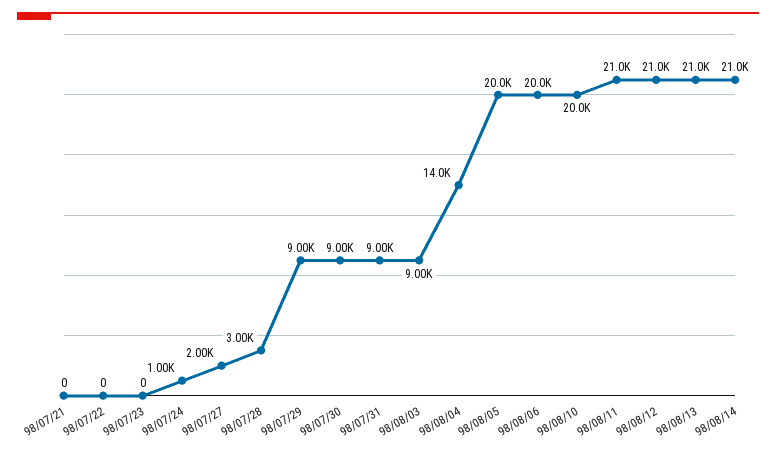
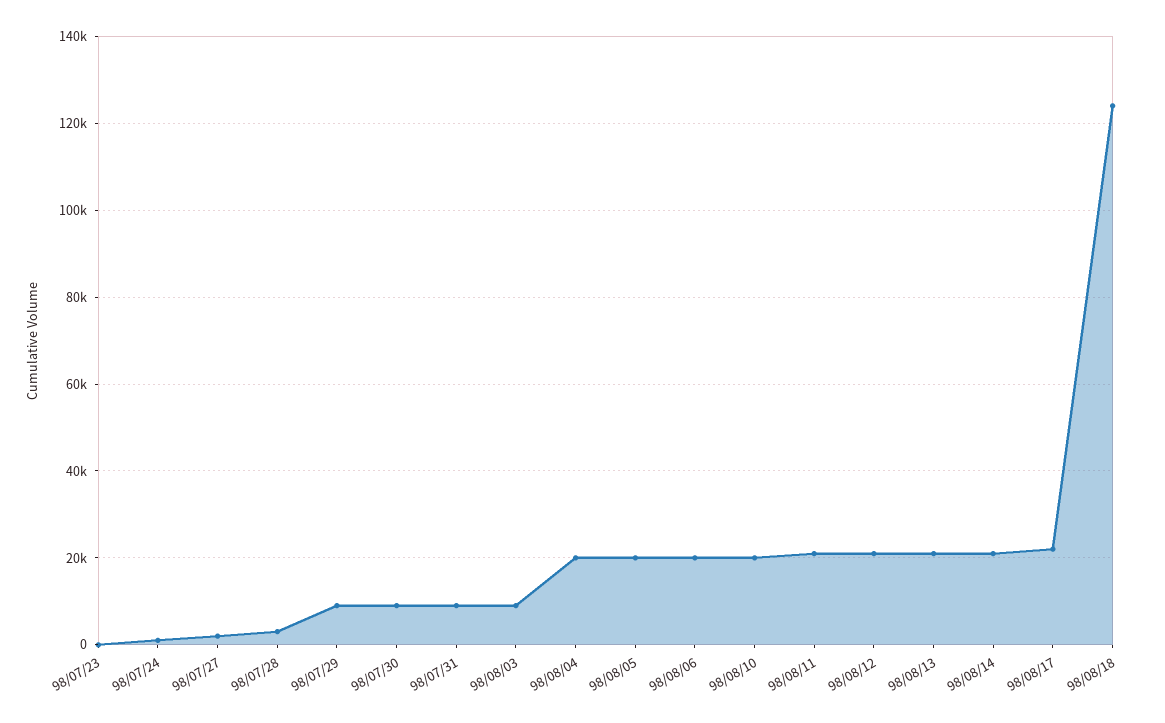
98/07/21: 0 -> none
98/07/22: 0 -> none
98/08/04: 14000 -> 20000
98/08/17: none -> 22000
98/08/18: none -> 124000

